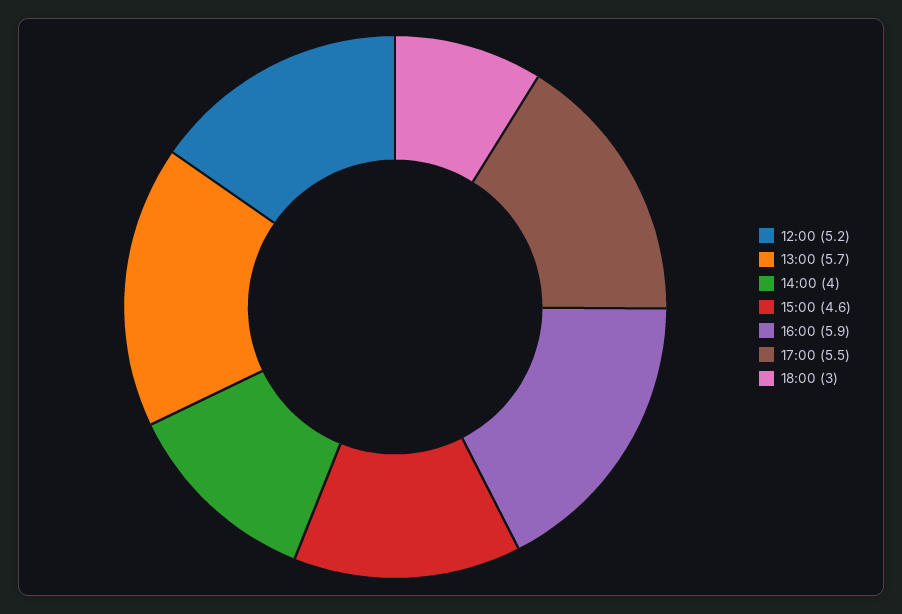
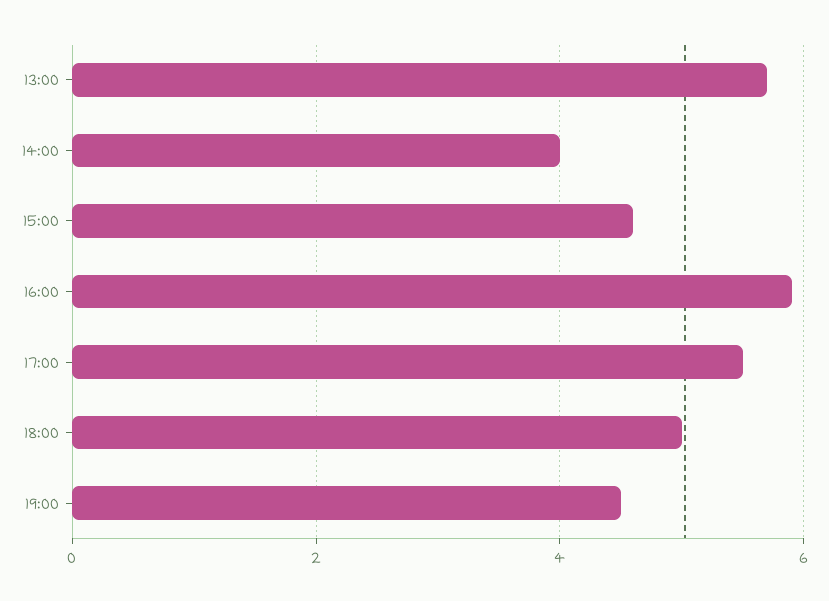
12:00: 5.2 -> none
18:00: 3 -> 5
19:00: none -> 4.5

